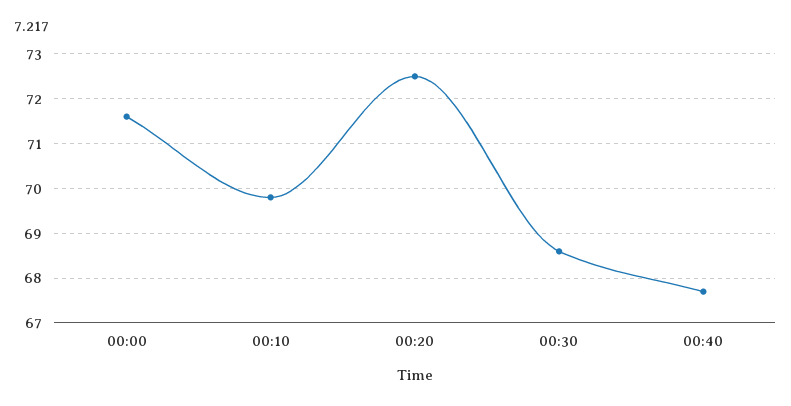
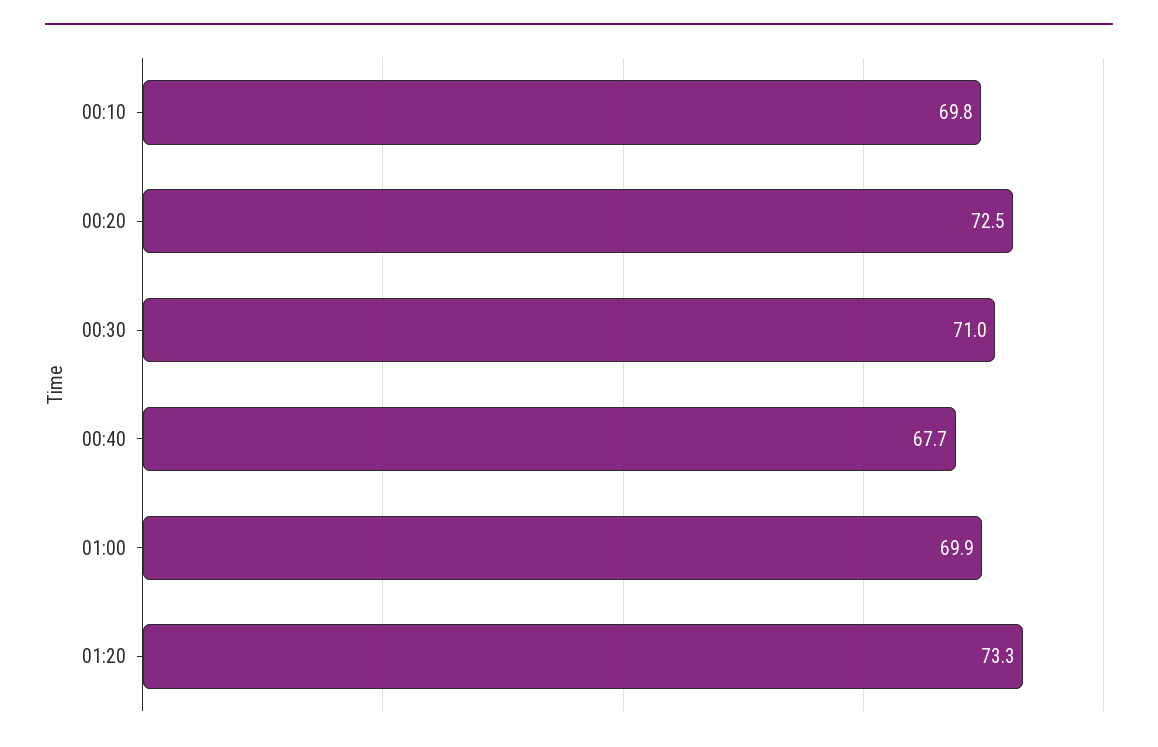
00:00: 71.5 -> none
00:30: 68.5 -> 71
01:00: none -> 69.9
01:20: none -> 73.3

